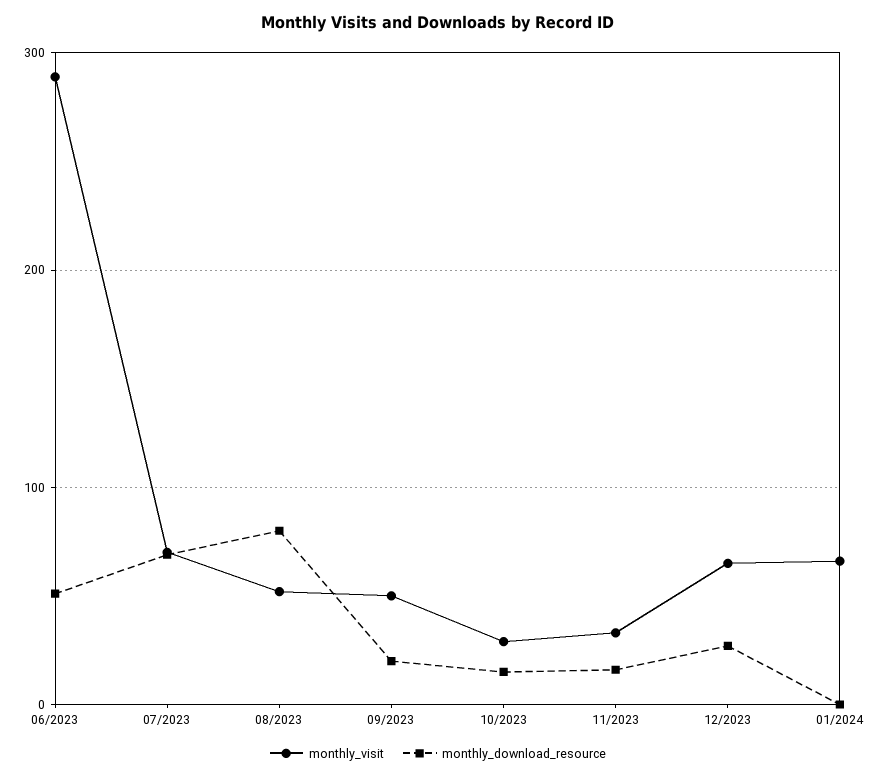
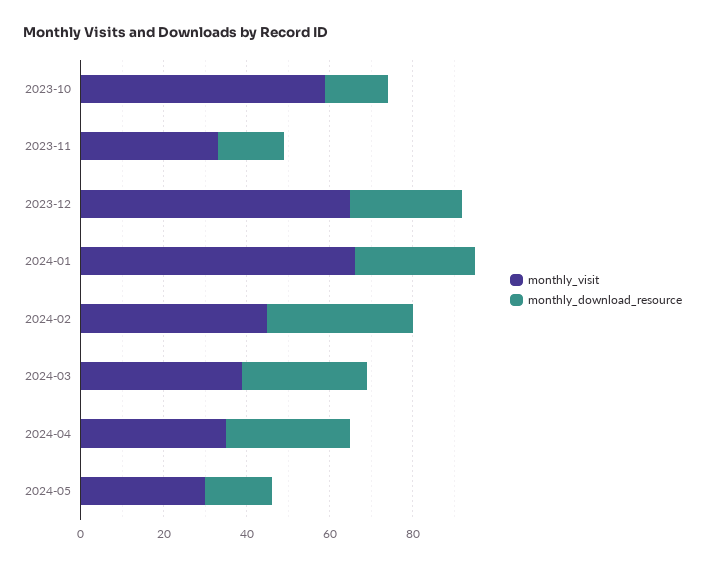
monthly_visit, 06/2023: 290 -> none
monthly_download_resource, 06/2023: 50 -> none
monthly_visit, 07/2023: 70 -> none
monthly_download_resource, 07/2023: 70 -> none
monthly_visit, 08/2023: 50 -> none
monthly_download_resource, 08/2023: 80 -> none
monthly_visit, 09/2023: 50 -> none
monthly_download_resource, 09/2023: 20 -> none
monthly_visit, 10/2023: 30 -> 60
monthly_download_resource, 01/2024: 0 -> 30
monthly_visit, 2024-02: none -> 45
monthly_download_resource, 2024-02: none -> 35
monthly_visit, 2024-03: none -> 40
monthly_download_resource, 2024-03: none -> 30
monthly_visit, 2024-04: none -> 35
monthly_download_resource, 2024-04: none -> 30
monthly_visit, 2024-05: none -> 30
monthly_download_resource, 2024-05: none -> 15

